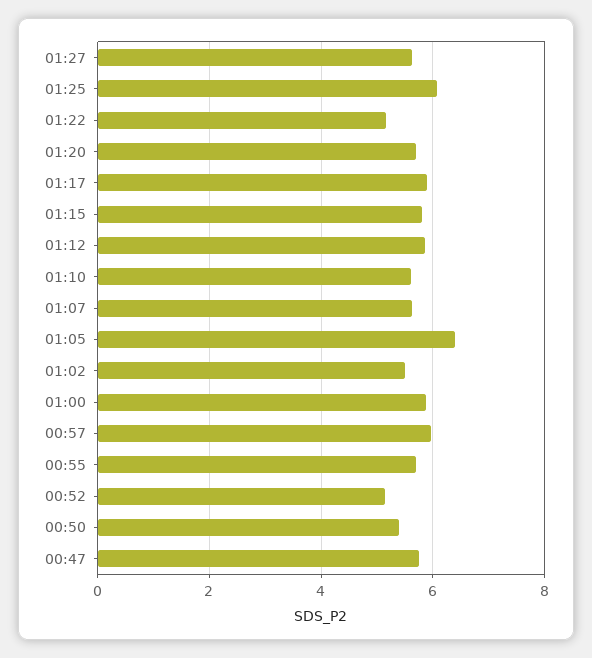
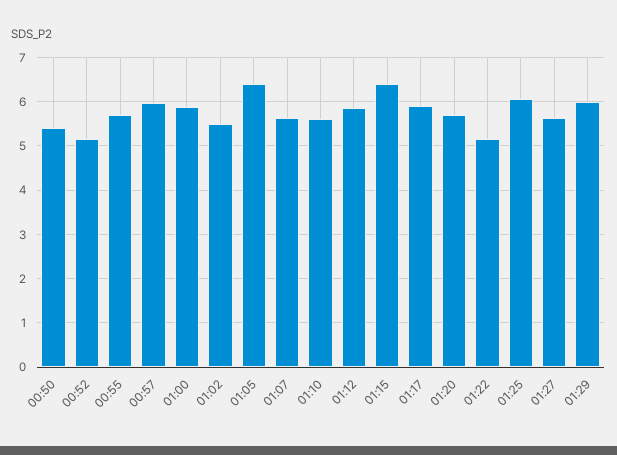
01:15: 5.8 -> 6.4
00:47: 5.8 -> none
01:29: none -> 6

